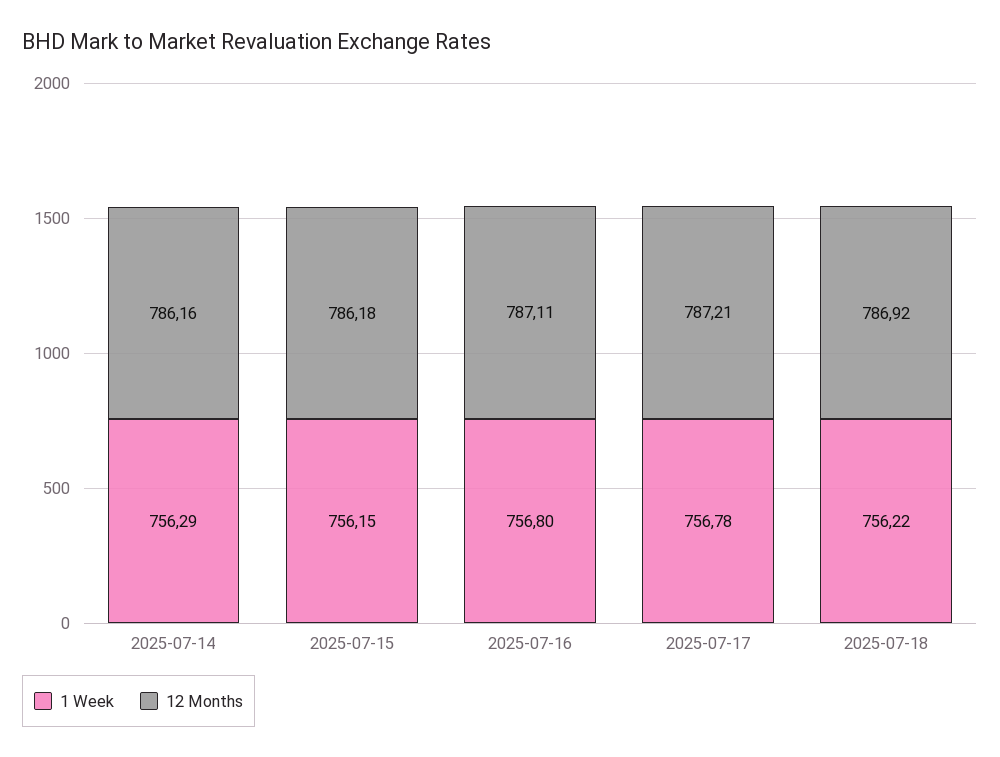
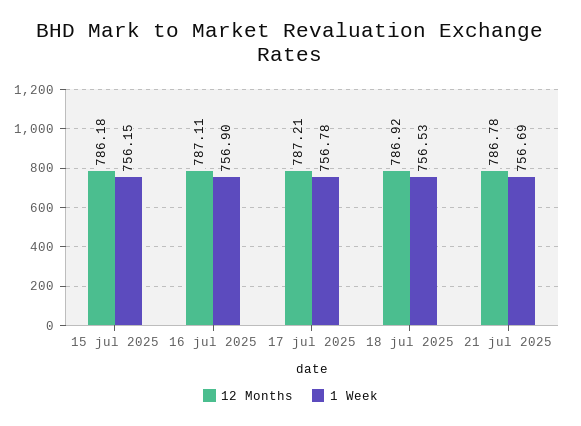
1 Week, 2025-07-14: 756.29 -> none
12 Months, 2025-07-14: 786.16 -> none
1 Week, 2025-07-16: 756.8 -> 756.9
1 Week, 2025-07-18: 756.22 -> 756.53
12 Months, 21 jul 2025: none -> 786.78
1 Week, 21 jul 2025: none -> 756.69

